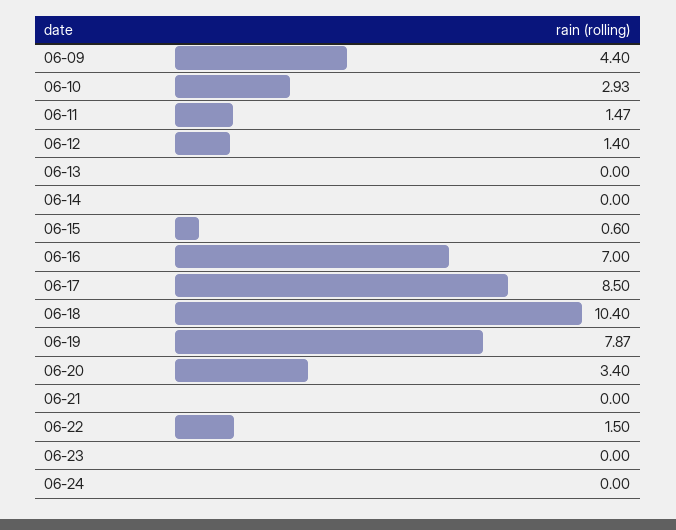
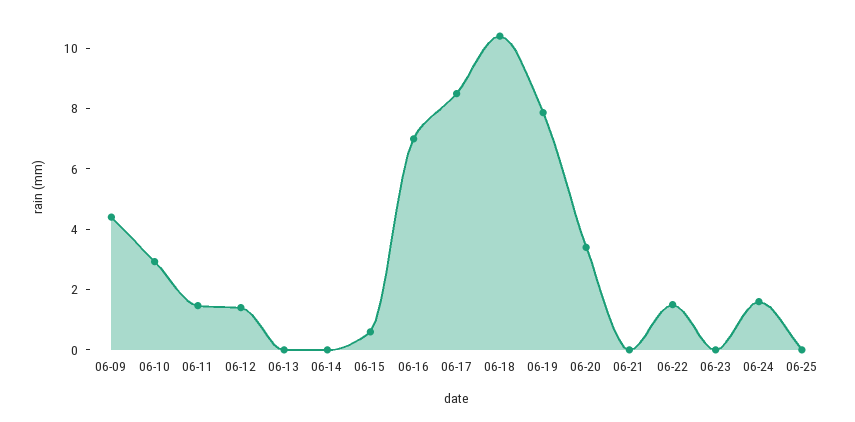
06-24: 0 -> 1.5
06-25: none -> 0

